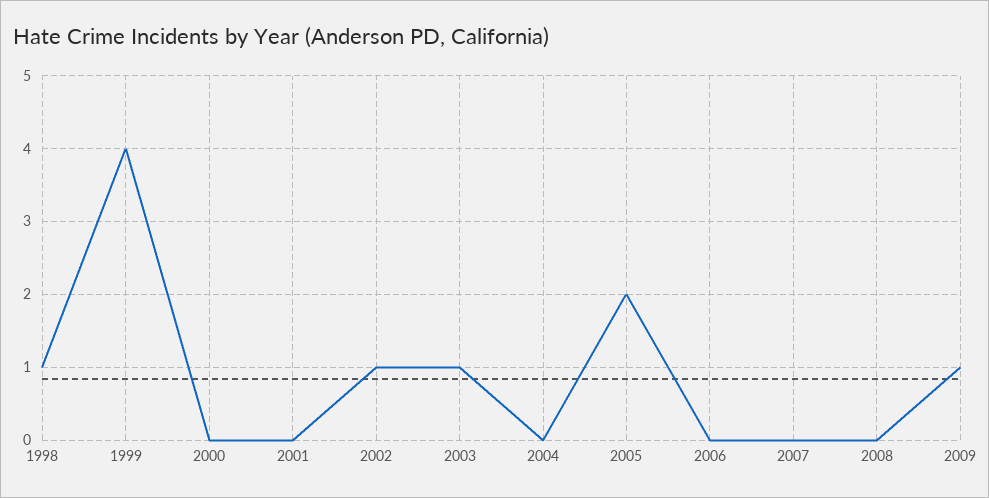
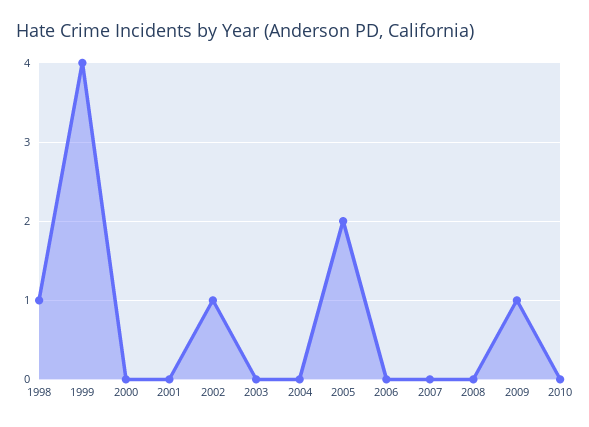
2003: 1 -> 0
2010: none -> 0

